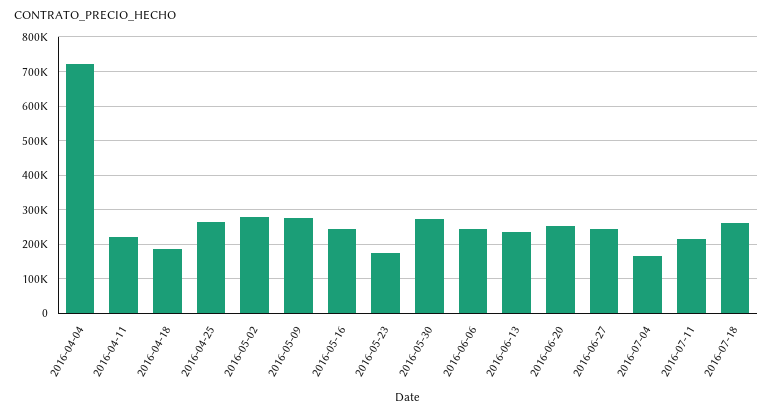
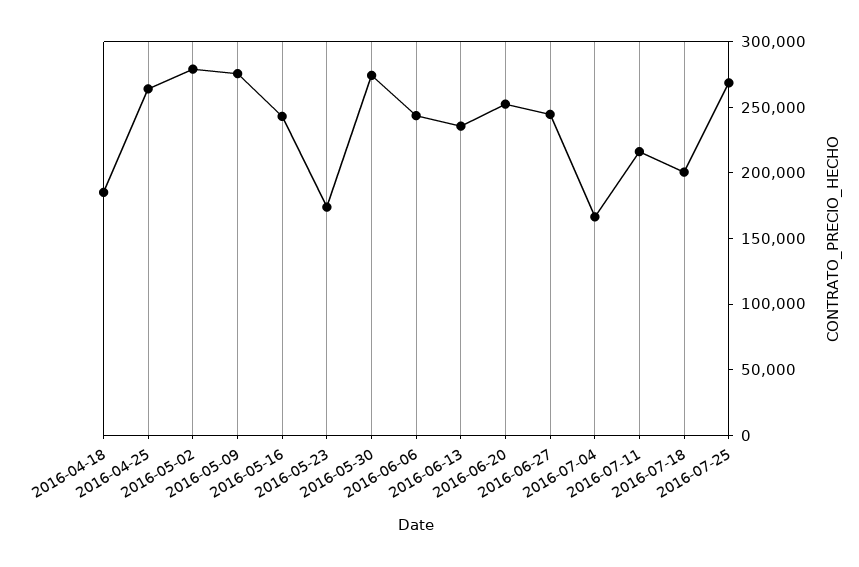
2016-04-04: 720000 -> none
2016-04-11: 220000 -> none
2016-07-18: 260000 -> 200000
2016-07-25: none -> 270000

